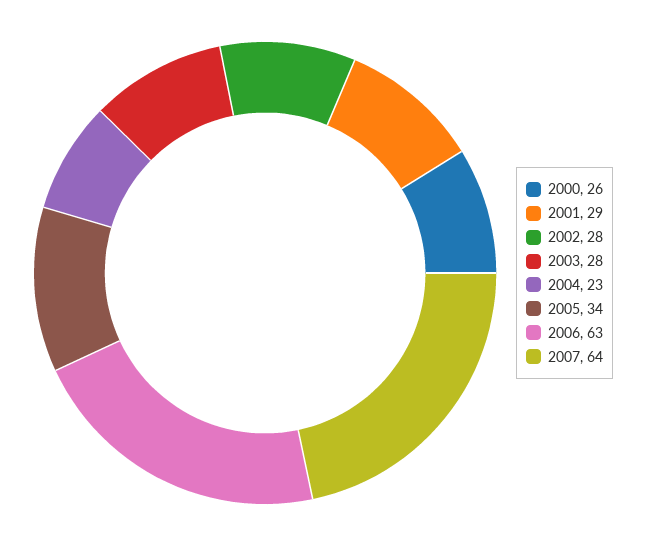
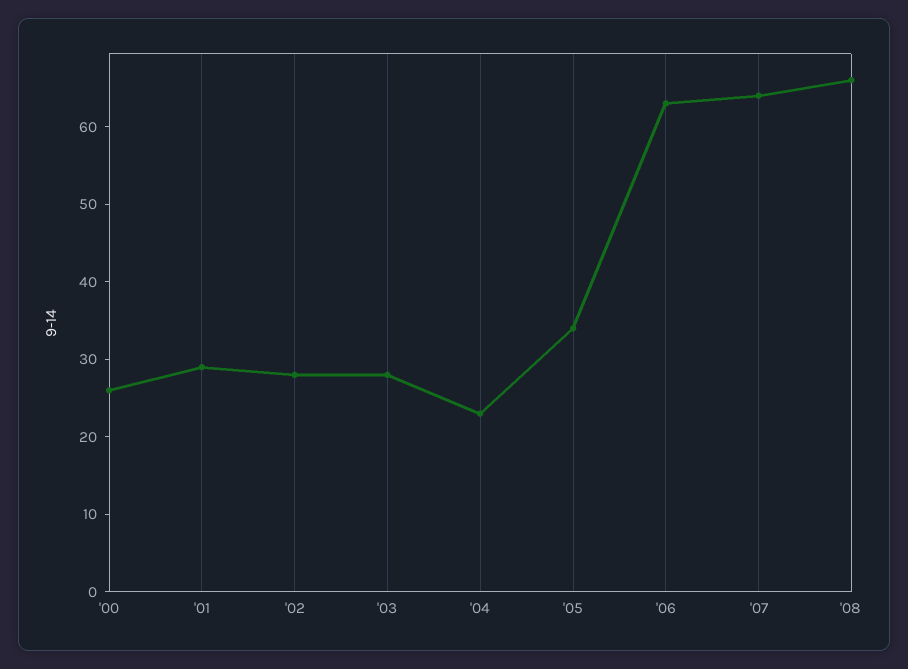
'08: none -> 65

